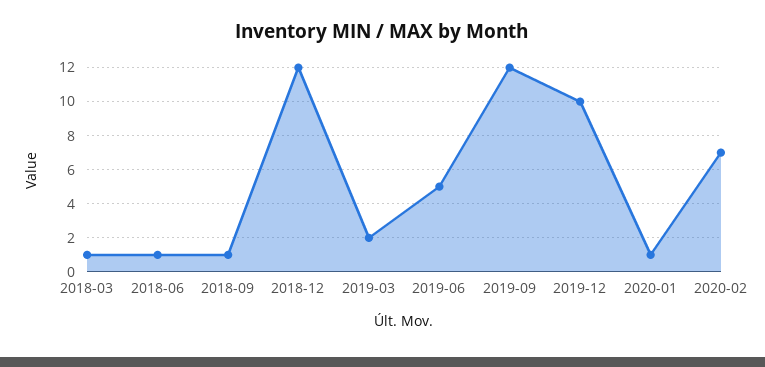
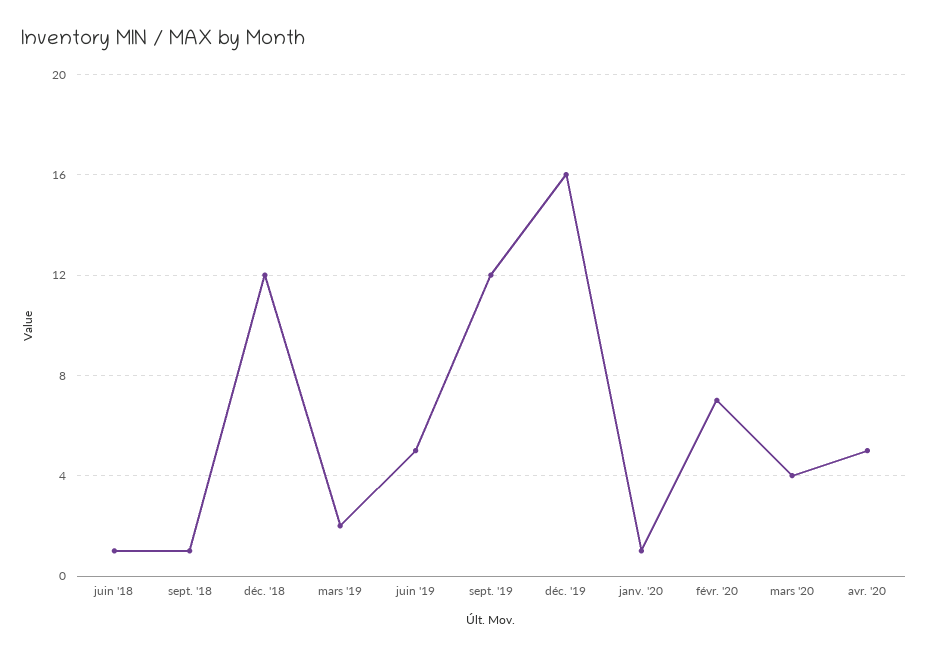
2018-03: 1 -> none
2019-12: 10 -> 16
mars '20: none -> 4
avr. '20: none -> 5

